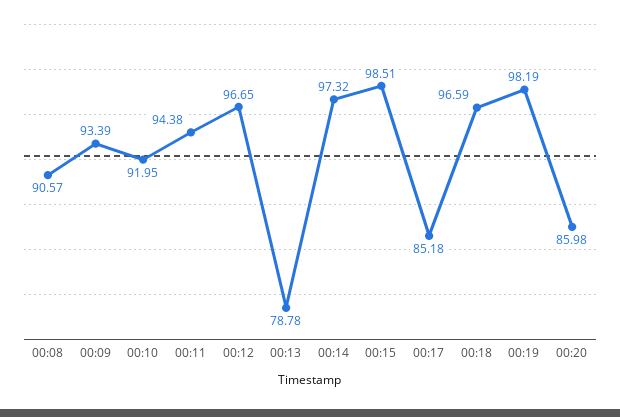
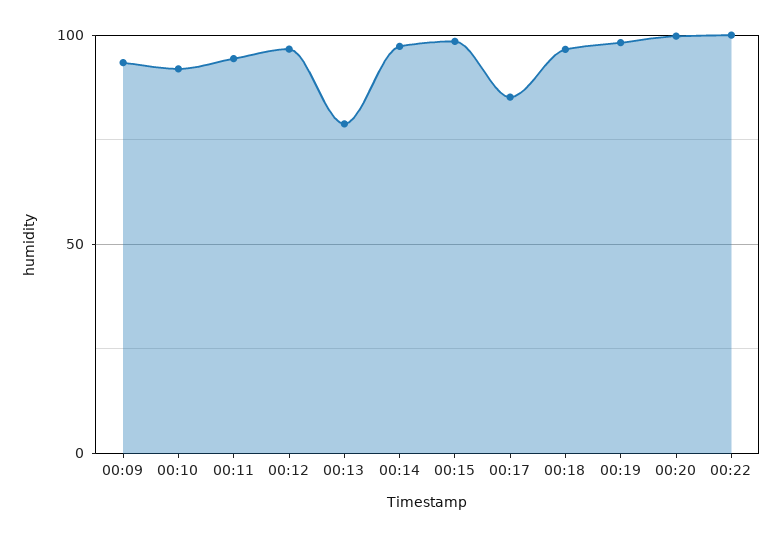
00:08: 90.57 -> none
00:20: 85.98 -> 100
00:22: none -> 100

